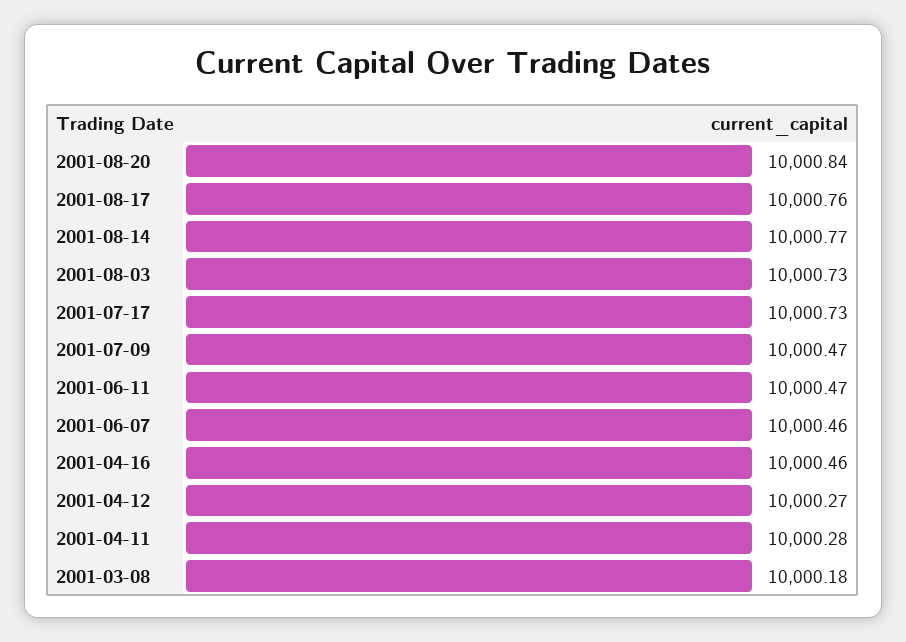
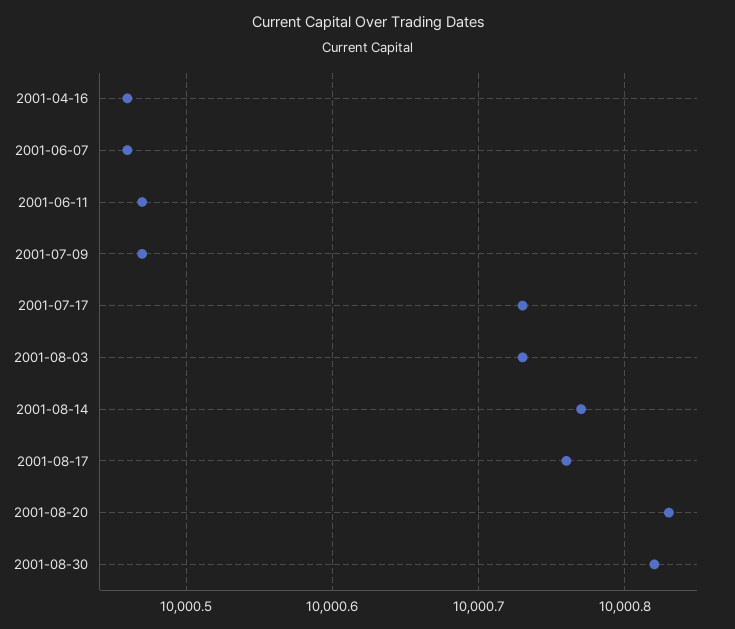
2001-08-20: 10000.84 -> 10000.83
2001-04-12: 10000.27 -> none
2001-04-11: 10000.28 -> none
2001-03-08: 10000.18 -> none
2001-08-30: none -> 10000.82

